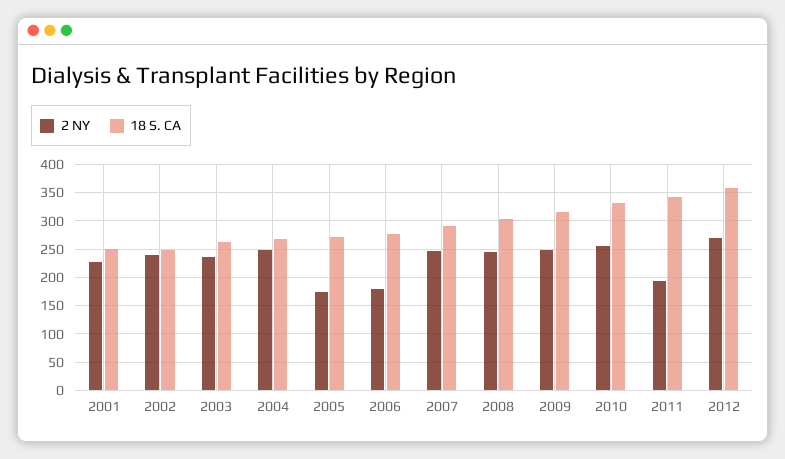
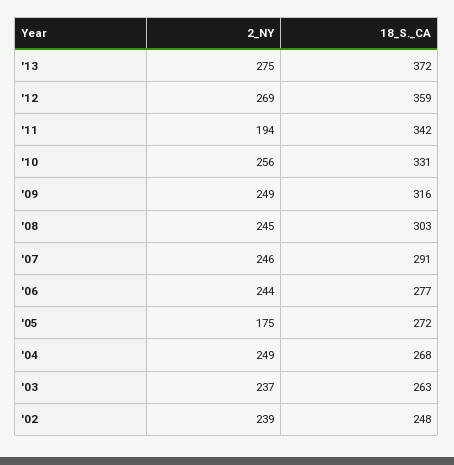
2 NY, 2001: 225 -> none
18 S. CA, 2001: 250 -> none
2 NY, 2006: 175 -> 244
2 NY, '13: none -> 275
18 S. CA, '13: none -> 372

